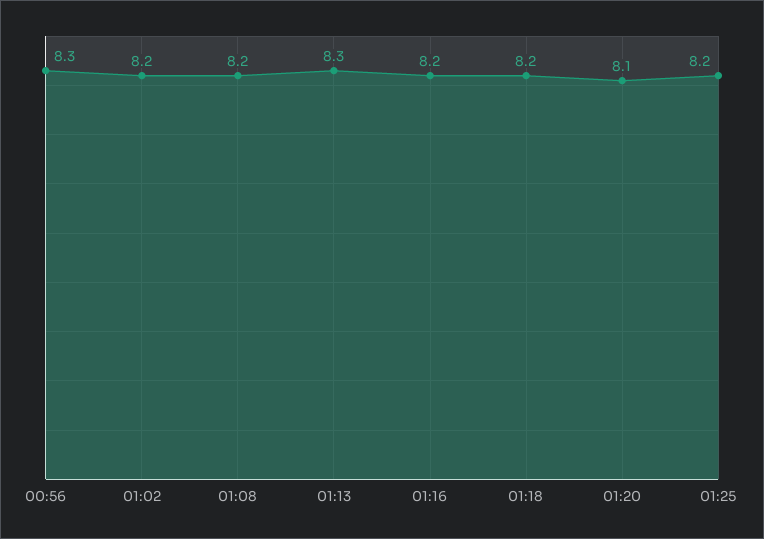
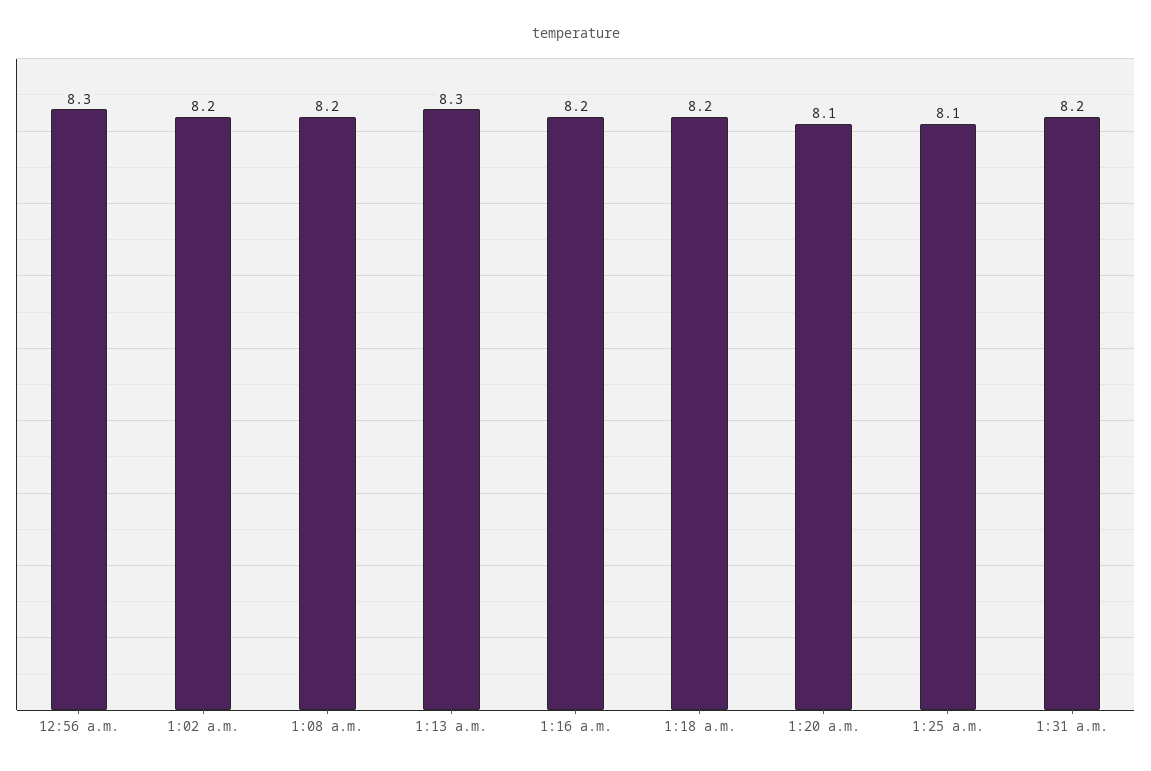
01:25: 8.2 -> 8.1
1:31 a.m.: none -> 8.2

